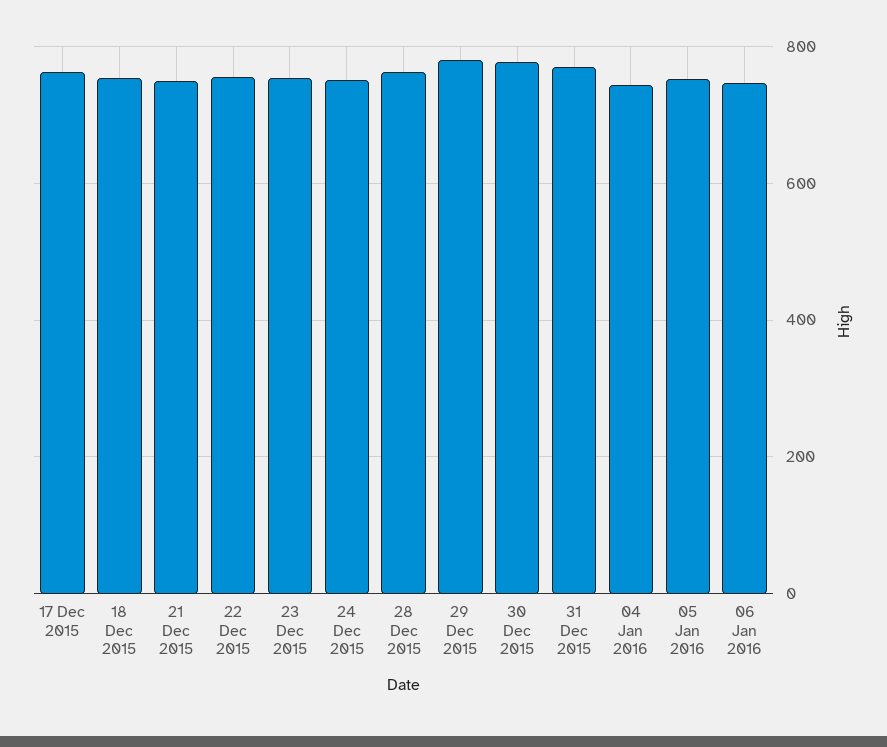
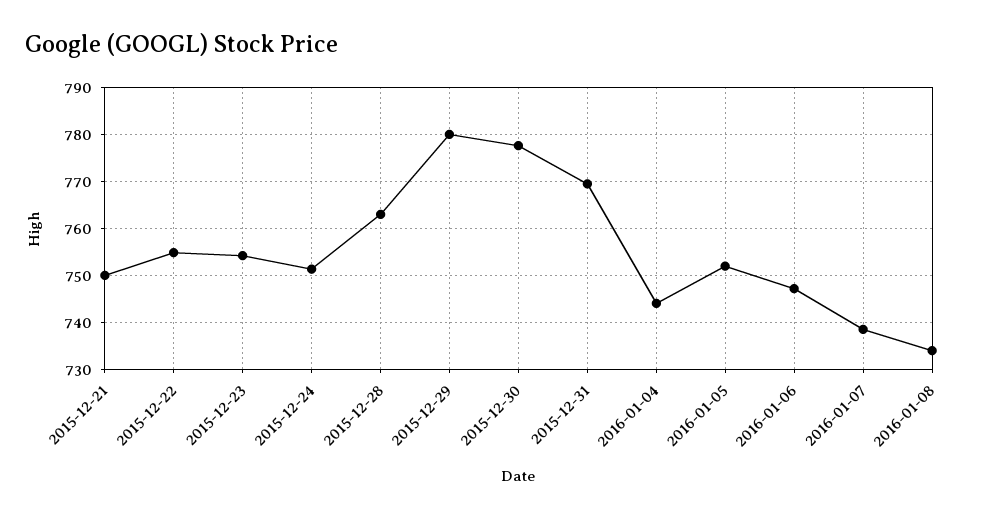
17 Dec 2015: 760 -> none
18 Dec 2015: 760 -> none
2016-01-07: none -> 738
2016-01-08: none -> 734

